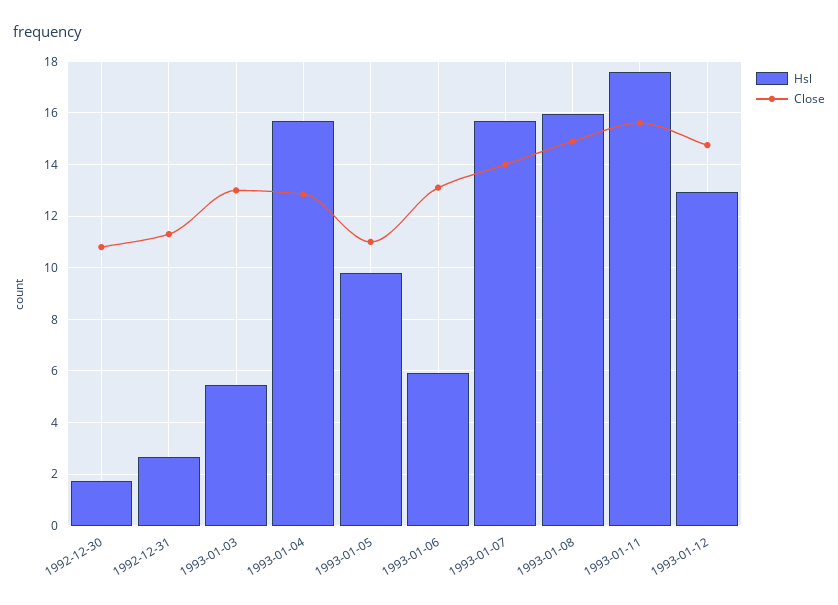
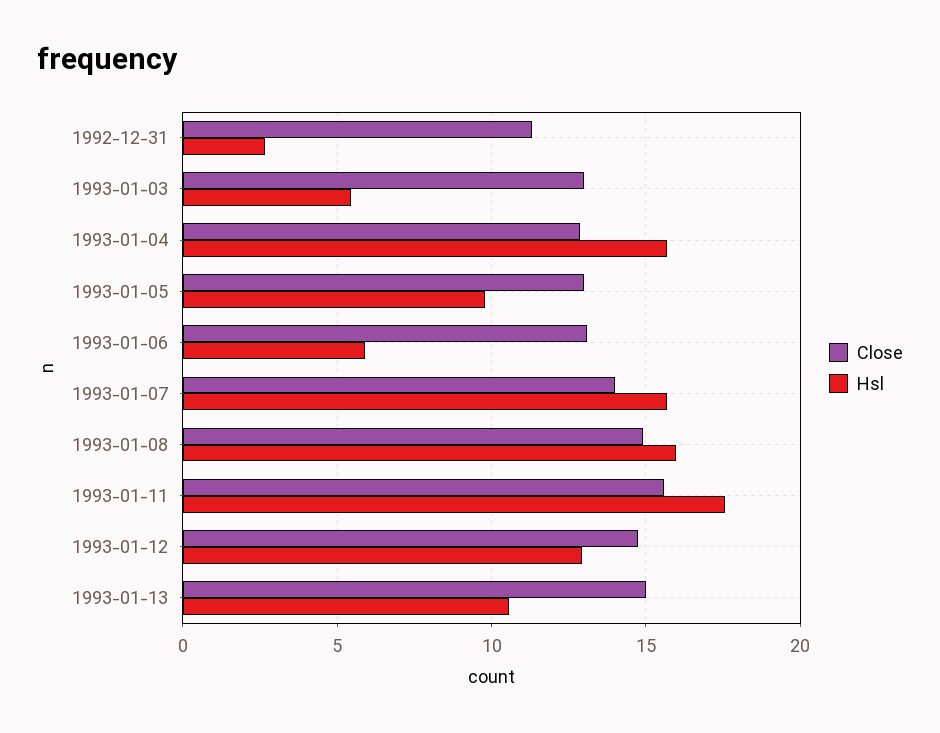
Hsl, 1992-12-30: 1.75 -> none
Close, 1992-12-30: 10.75 -> none
Close, 1993-01-05: 11 -> 13
Close, 1993-01-13: none -> 15
Hsl, 1993-01-13: none -> 10.5

